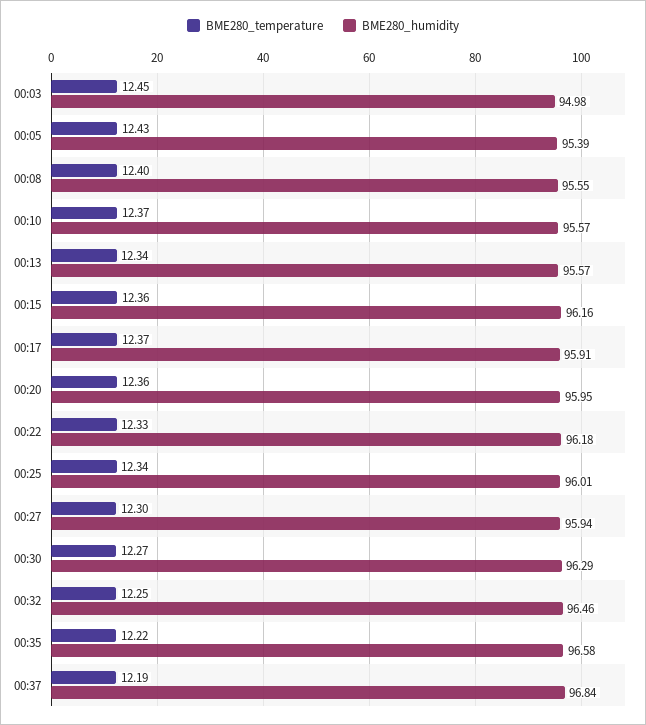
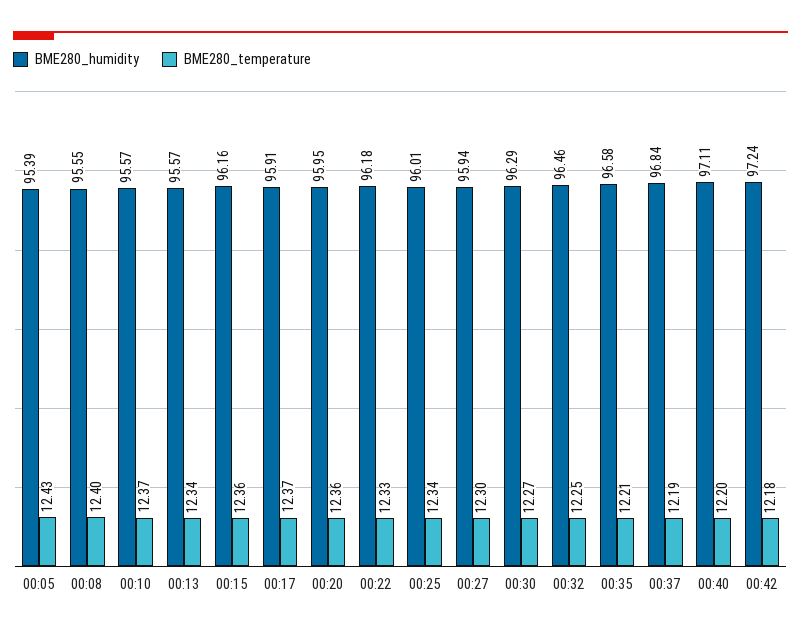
BME280_temperature, 00:03: 12.45 -> none
BME280_humidity, 00:03: 94.98 -> none
BME280_temperature, 00:35: 12.22 -> 12.21
BME280_humidity, 00:40: none -> 97.11
BME280_temperature, 00:40: none -> 12.2
BME280_humidity, 00:42: none -> 97.24
BME280_temperature, 00:42: none -> 12.18

